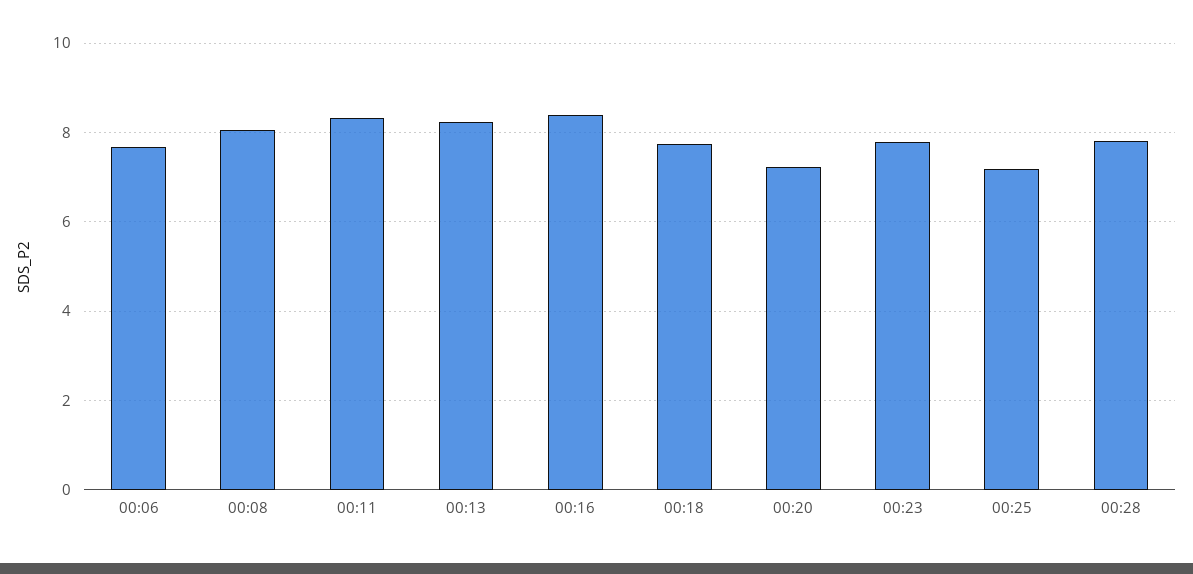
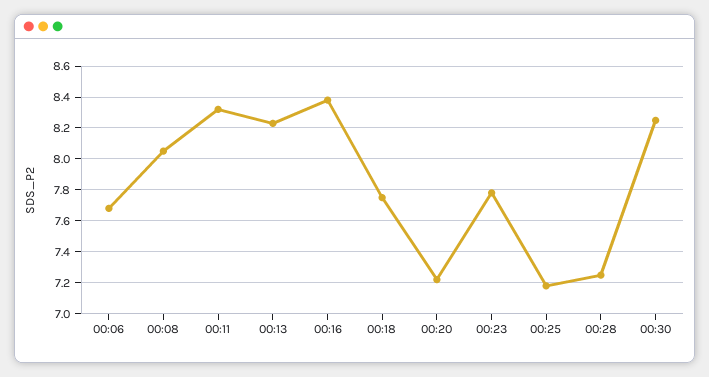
00:28: 7.8 -> 7.25
00:30: none -> 8.25

